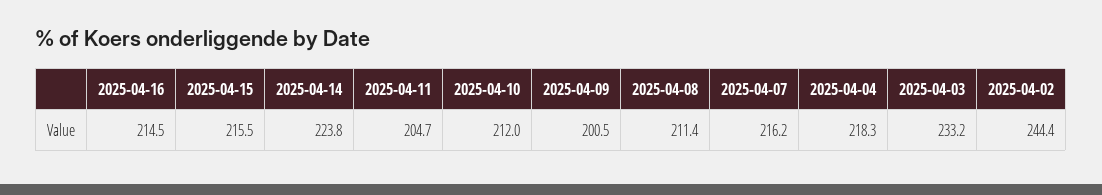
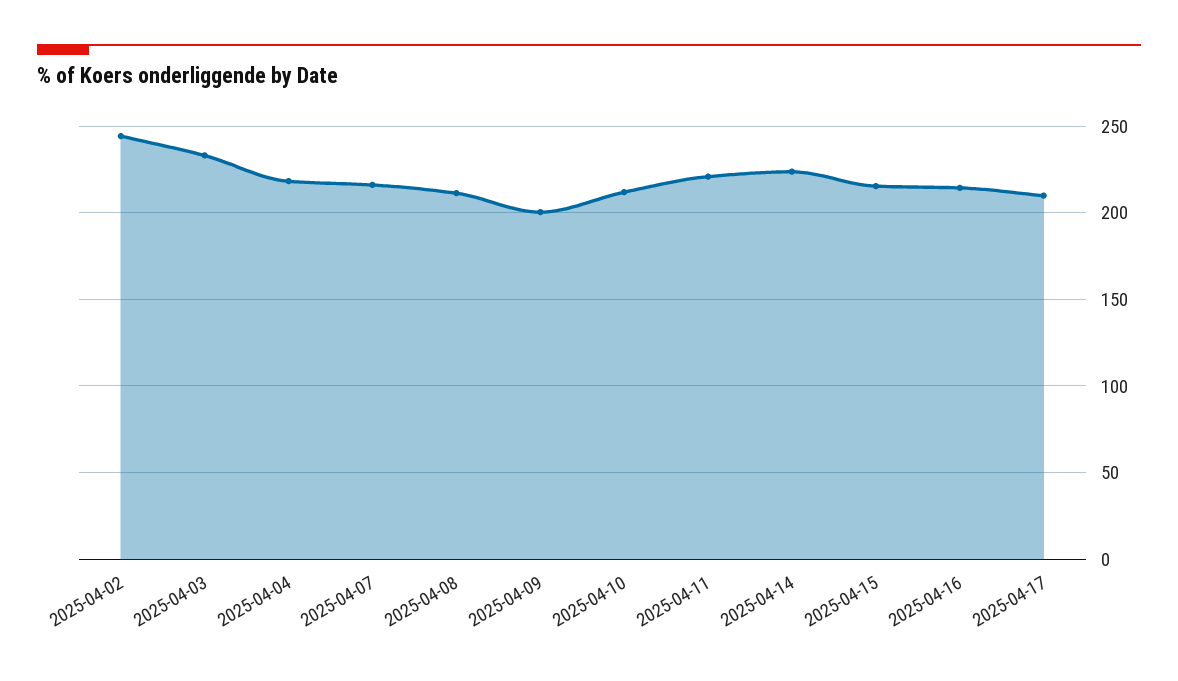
2025-04-11: 204.7 -> 220
2025-04-17: none -> 210

